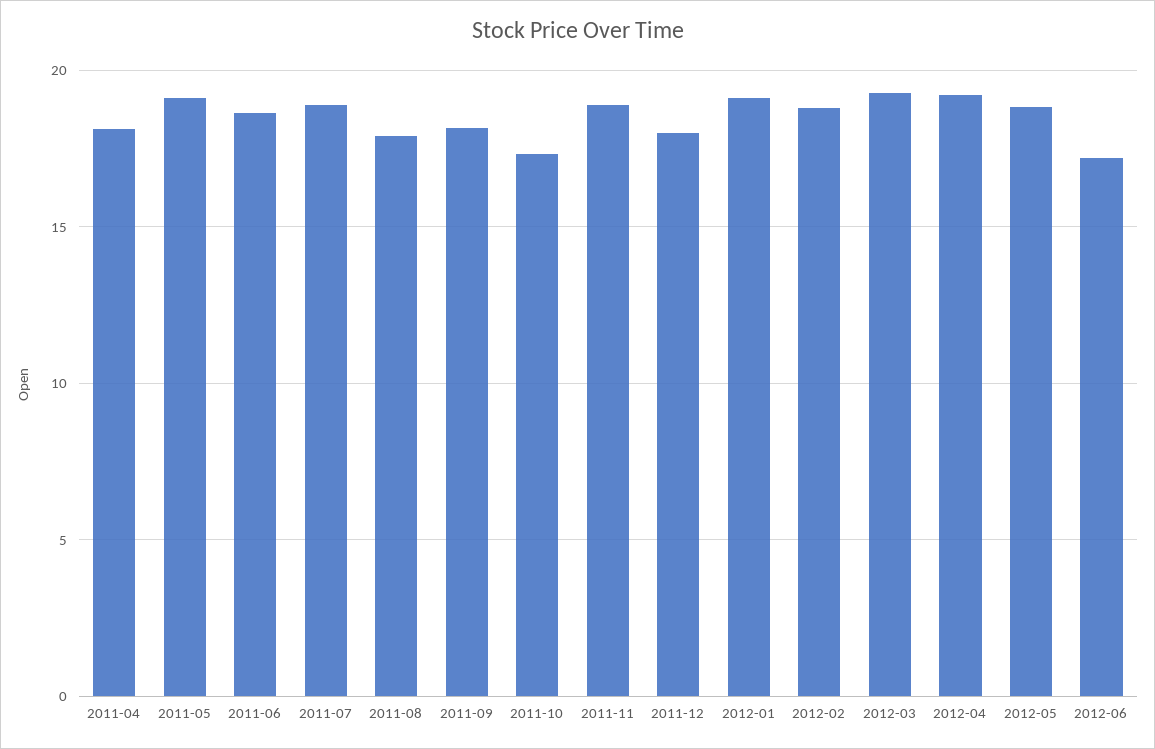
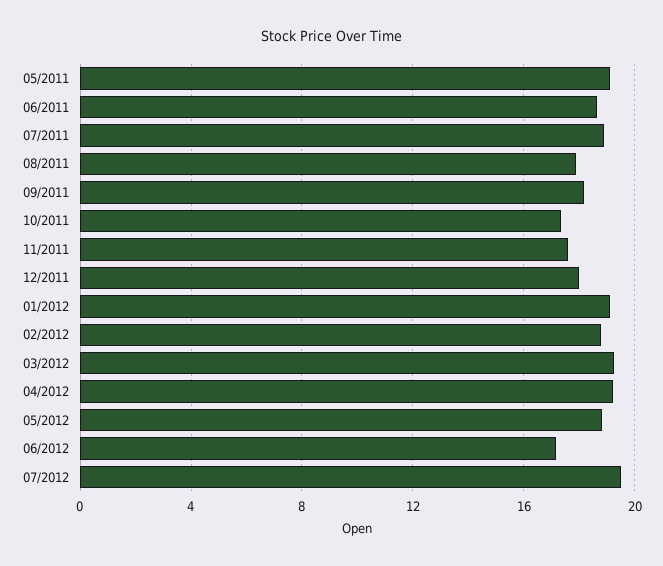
2011-04: 18 -> none
2011-11: 19 -> 17.5
07/2012: none -> 19.5

